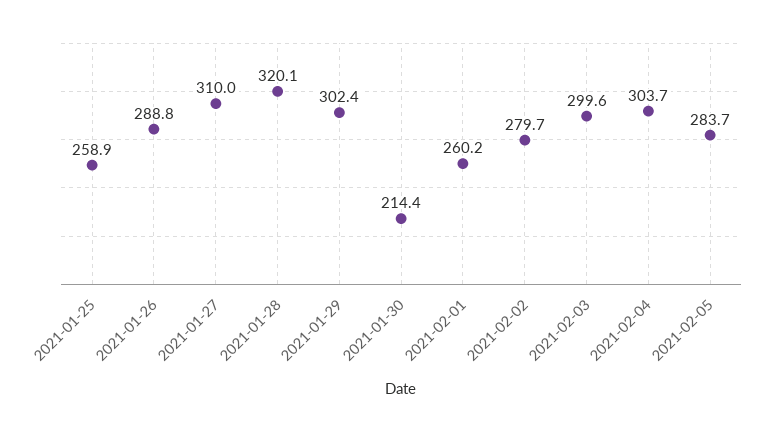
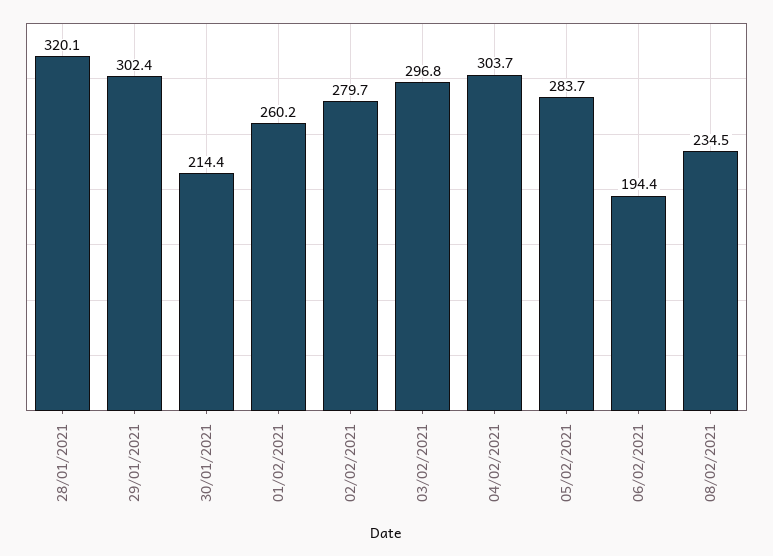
2021-01-25: 258.9 -> none
2021-01-26: 288.8 -> none
2021-01-27: 310 -> none
2021-02-03: 299.6 -> 296.8
06/02/2021: none -> 194.4
08/02/2021: none -> 234.5

